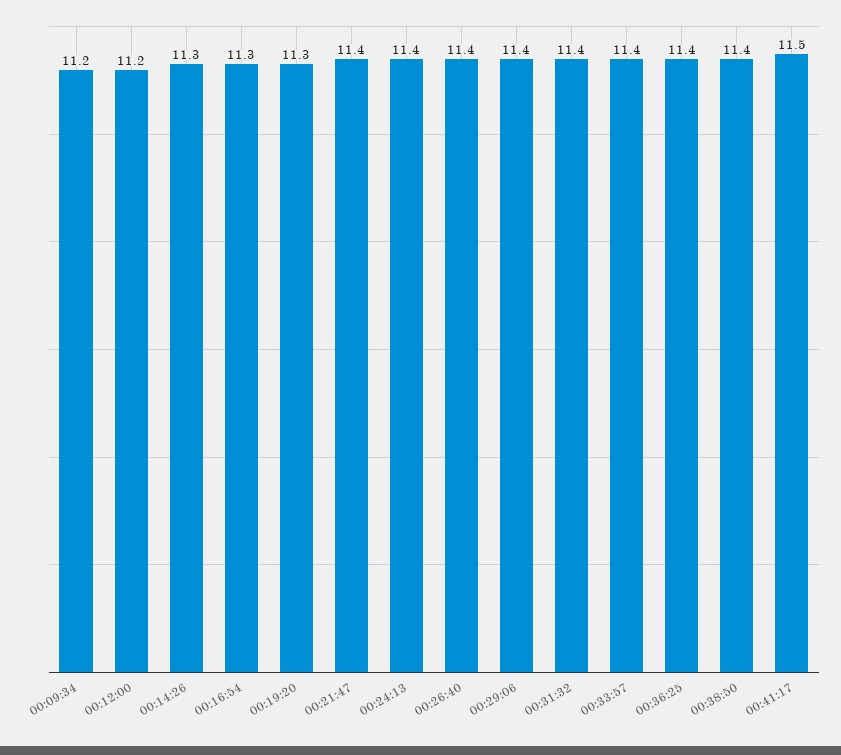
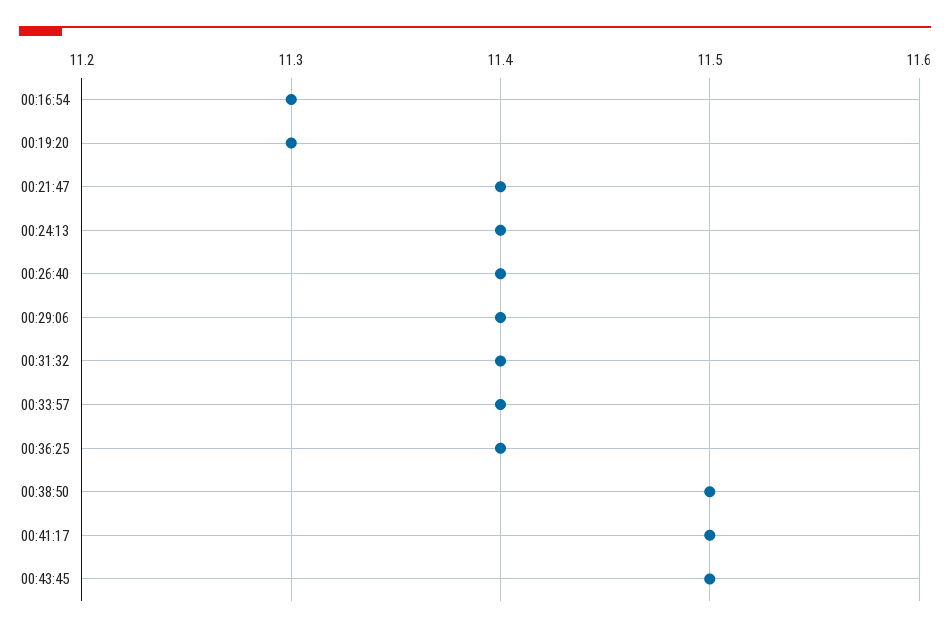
00:09:34: 11.2 -> none
00:12:00: 11.2 -> none
00:14:26: 11.3 -> none
00:38:50: 11.4 -> 11.5
00:43:45: none -> 11.5

